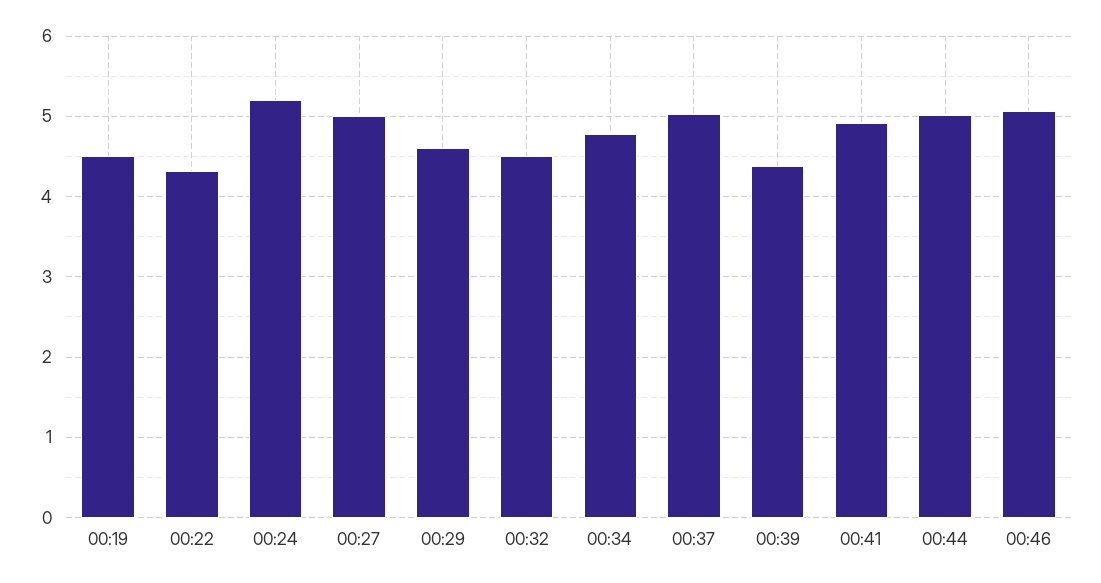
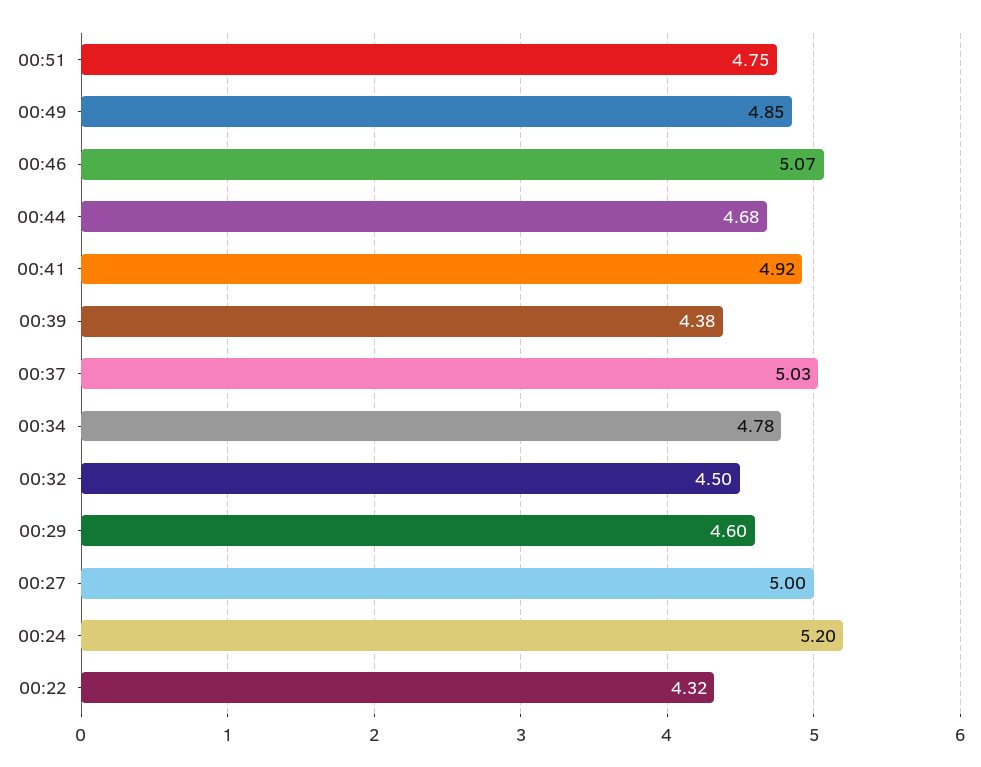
00:19: 4.5 -> none
00:44: 5 -> 4.68
00:51: none -> 4.75
00:49: none -> 4.85

